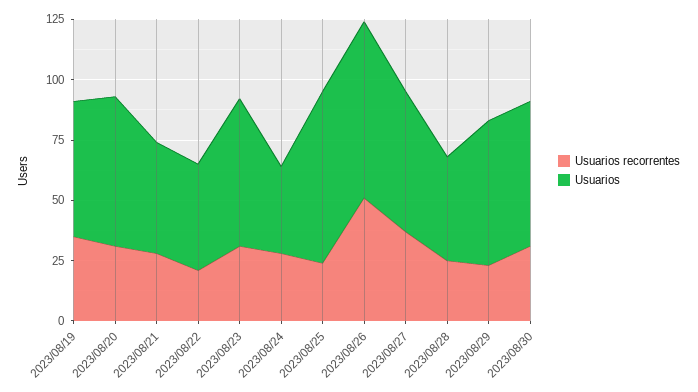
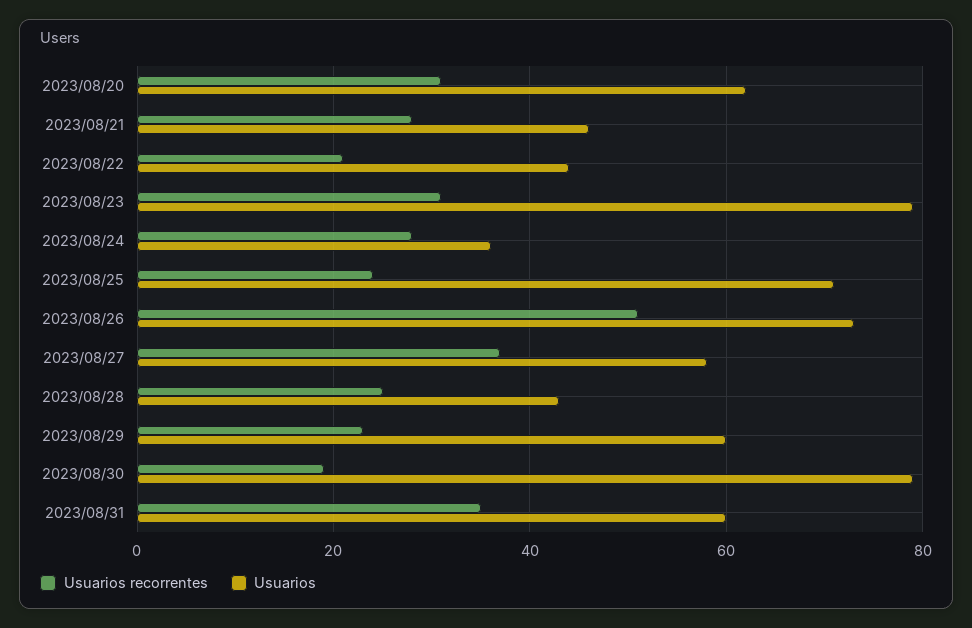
Usuarios recorrentes, 2023/08/19: 35 -> none
Usuarios, 2023/08/19: 55 -> none
Usuarios, 2023/08/23: 60 -> 80
Usuarios recorrentes, 2023/08/30: 30 -> 20
Usuarios, 2023/08/30: 60 -> 80
Usuarios recorrentes, 2023/08/31: none -> 35
Usuarios, 2023/08/31: none -> 60

